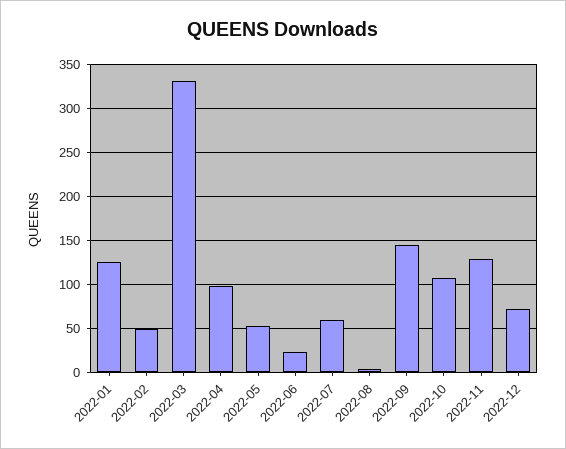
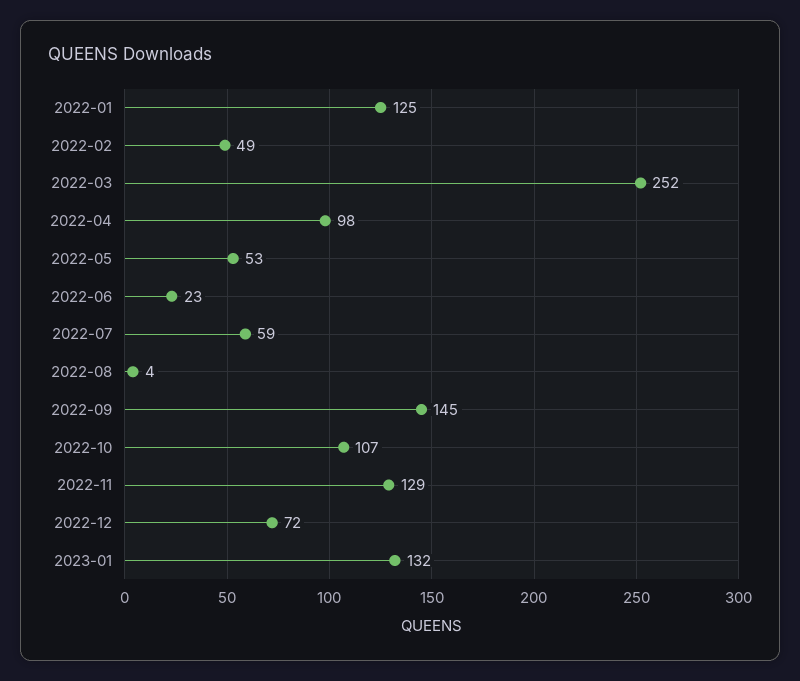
2022-03: 330 -> 252
2023-01: none -> 132

